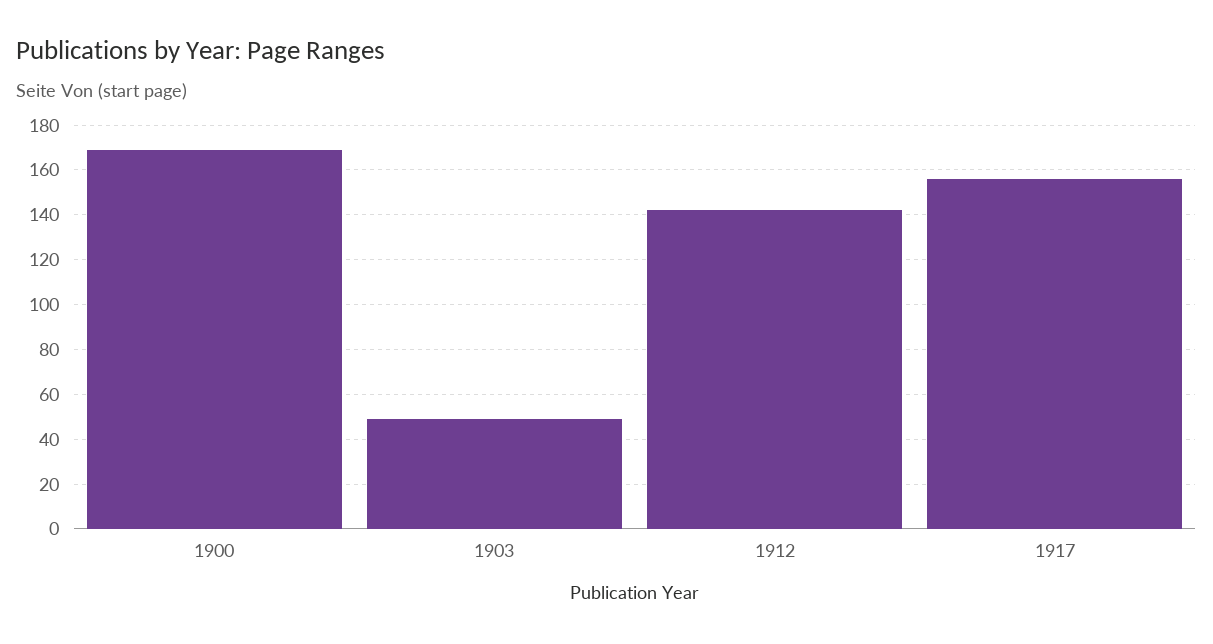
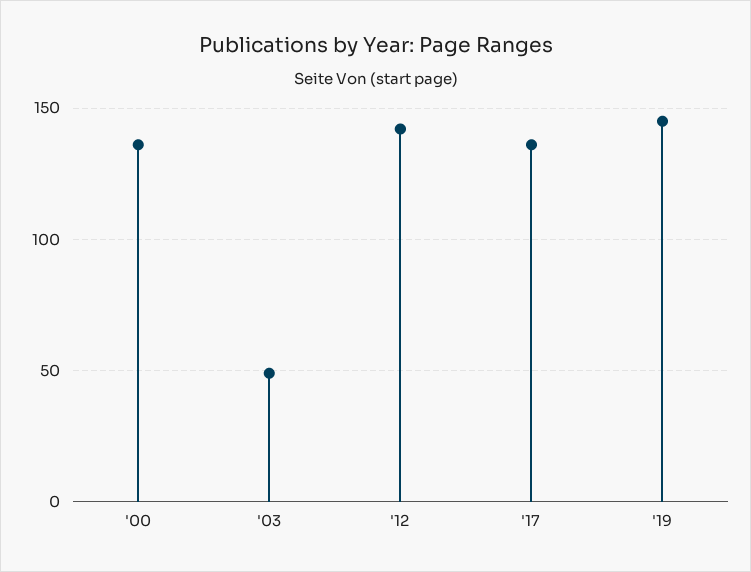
1900: 170 -> 135
1917: 155 -> 135
'19: none -> 145

